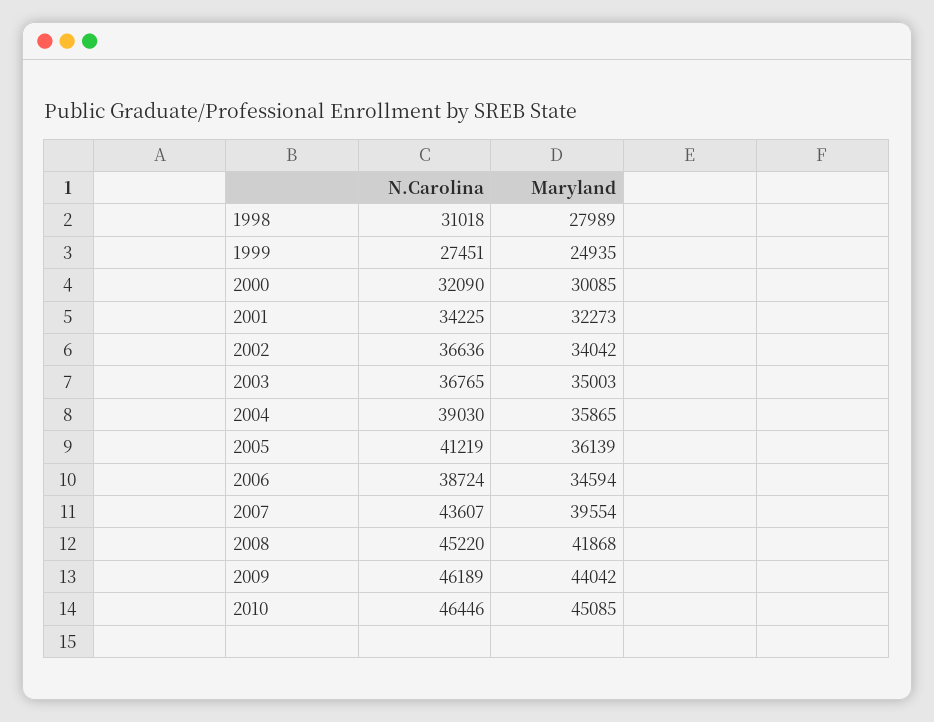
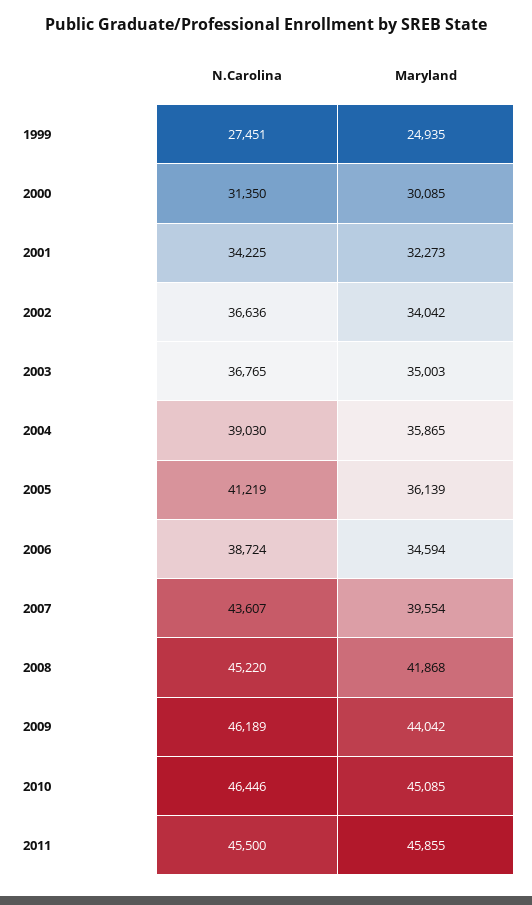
N.Carolina, 1998: 31018 -> none
Maryland, 1998: 27989 -> none
N.Carolina, 2000: 32090 -> 31350
N.Carolina, 2011: none -> 45500
Maryland, 2011: none -> 45855

